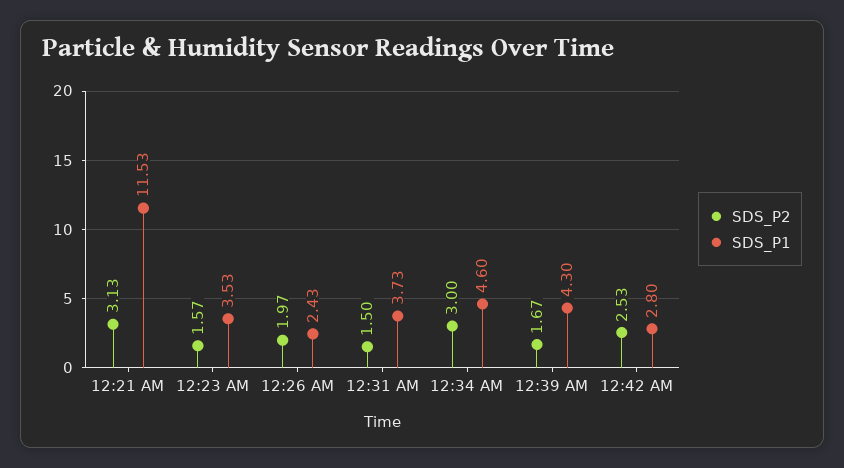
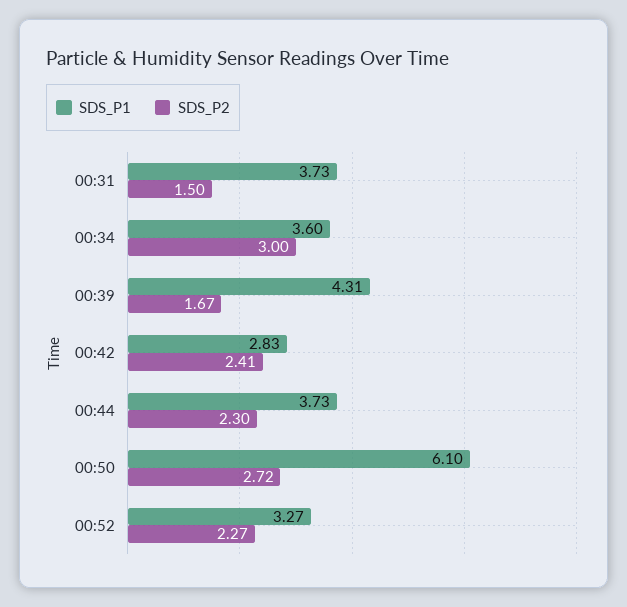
SDS_P2, 12:21 AM: 3.13 -> none
SDS_P1, 12:21 AM: 11.53 -> none
SDS_P2, 12:23 AM: 1.57 -> none
SDS_P1, 12:23 AM: 3.53 -> none
SDS_P2, 12:26 AM: 1.97 -> none
SDS_P1, 12:26 AM: 2.43 -> none
SDS_P1, 12:34 AM: 4.6 -> 3.6
SDS_P1, 12:39 AM: 4.3 -> 4.31
SDS_P2, 12:42 AM: 2.53 -> 2.41
SDS_P1, 12:42 AM: 2.8 -> 2.83
SDS_P1, 00:44: none -> 3.73
SDS_P2, 00:44: none -> 2.3
SDS_P1, 00:50: none -> 6.1
SDS_P2, 00:50: none -> 2.72
SDS_P1, 00:52: none -> 3.27
SDS_P2, 00:52: none -> 2.27

